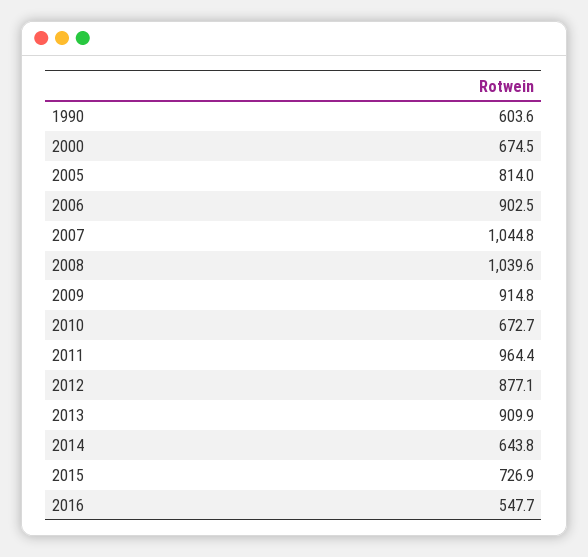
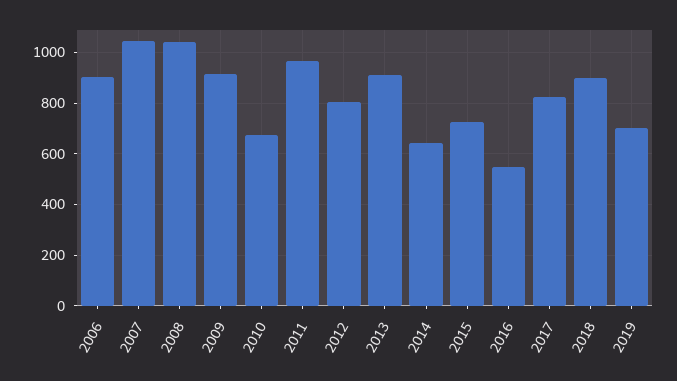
1990: 603.6 -> none
2000: 674.5 -> none
2005: 814 -> none
2012: 877.1 -> 800
2017: none -> 825
2018: none -> 900
2019: none -> 700

